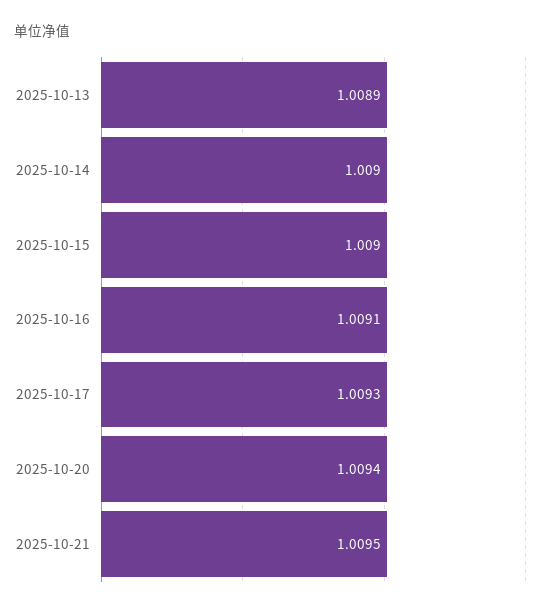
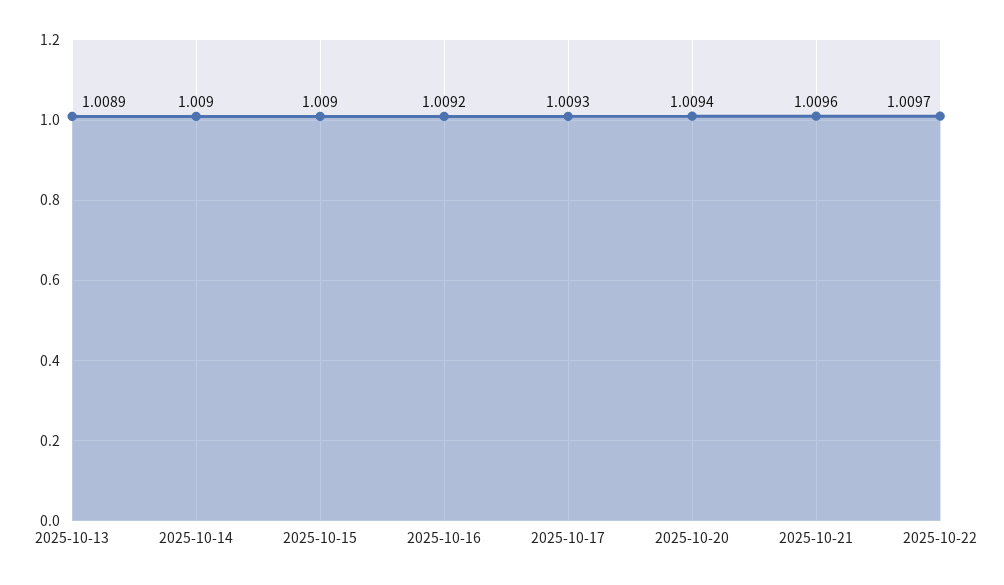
2025-10-16: 1.0091 -> 1.0092
2025-10-21: 1.0095 -> 1.0096
2025-10-22: none -> 1.0097

